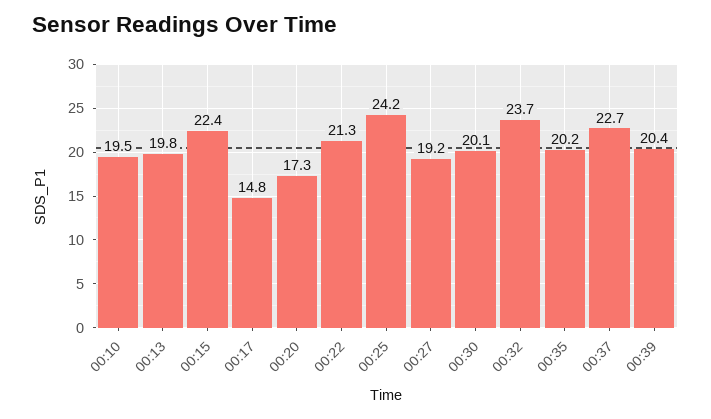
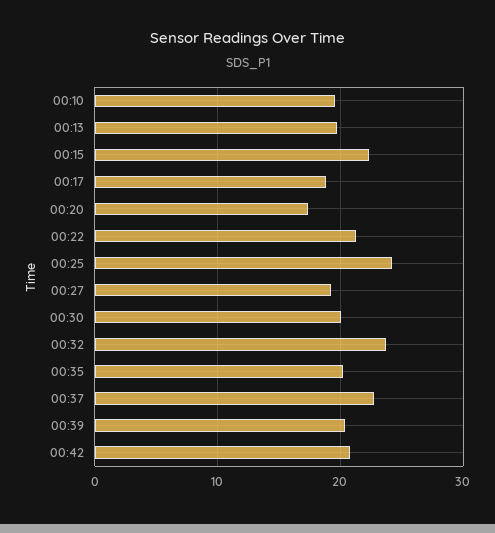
00:17: 14.8 -> 19
00:42: none -> 21

